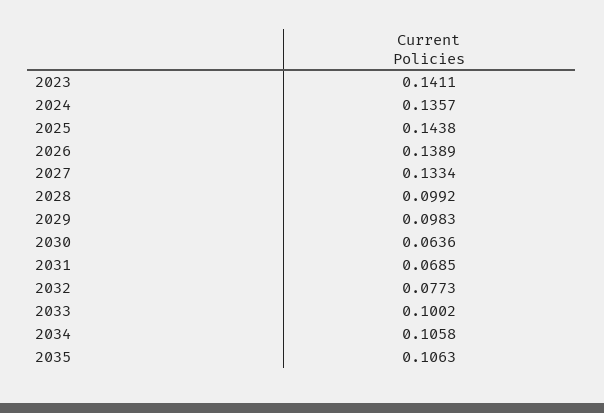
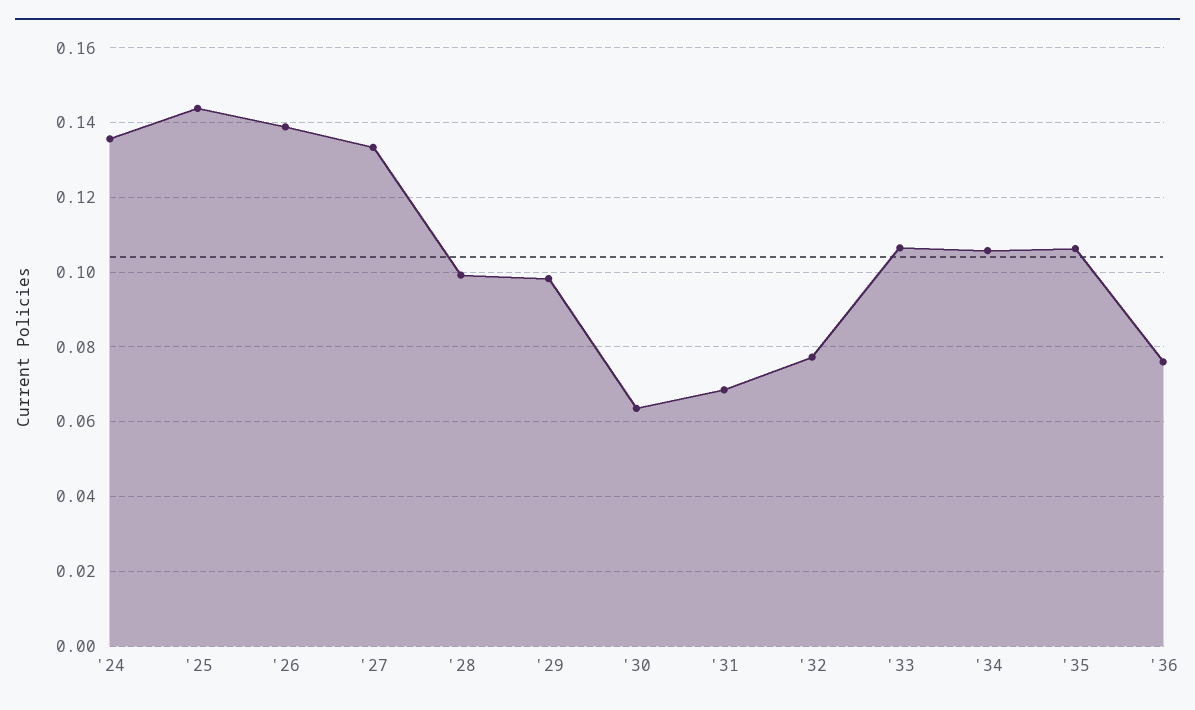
2023: 0.1411 -> none
2033: 0.1002 -> 0.106
'36: none -> 0.076

